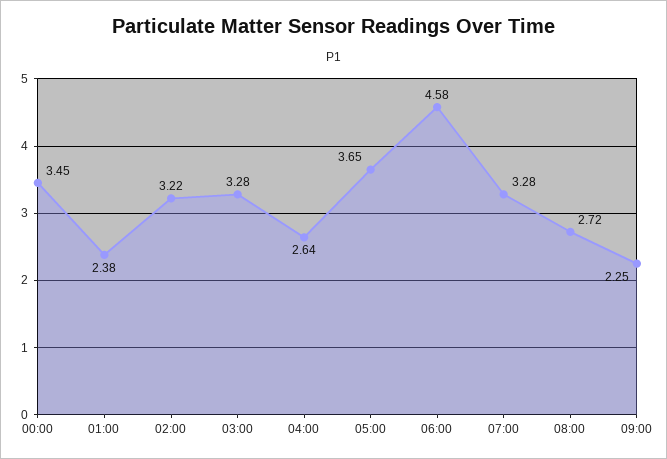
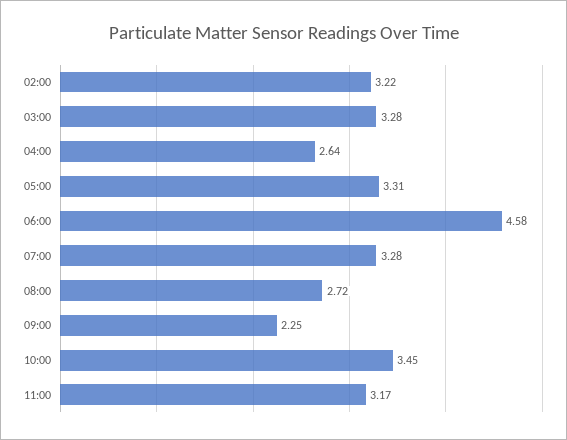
00:00: 3.45 -> none
01:00: 2.38 -> none
05:00: 3.65 -> 3.31
10:00: none -> 3.45
11:00: none -> 3.17

